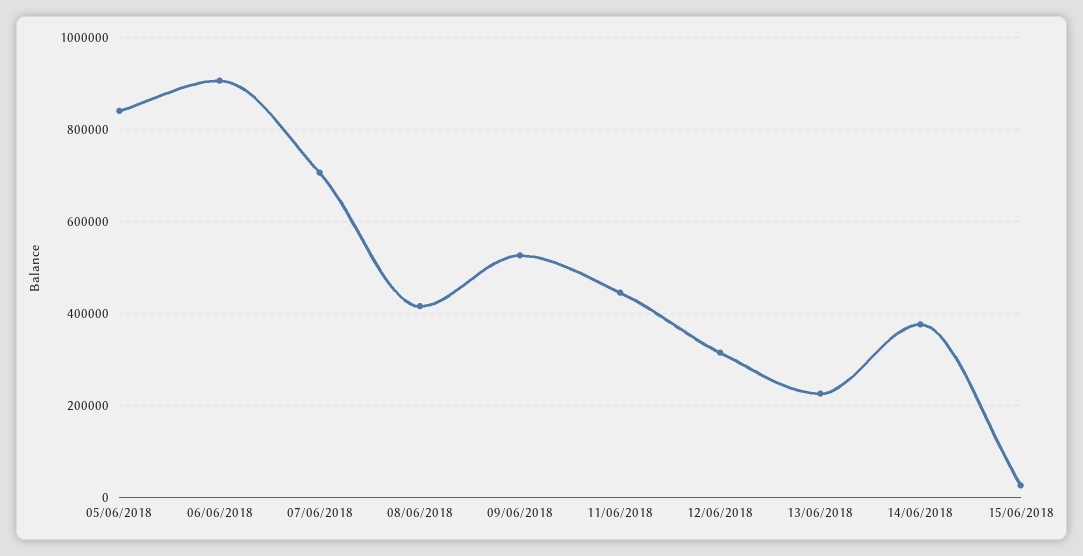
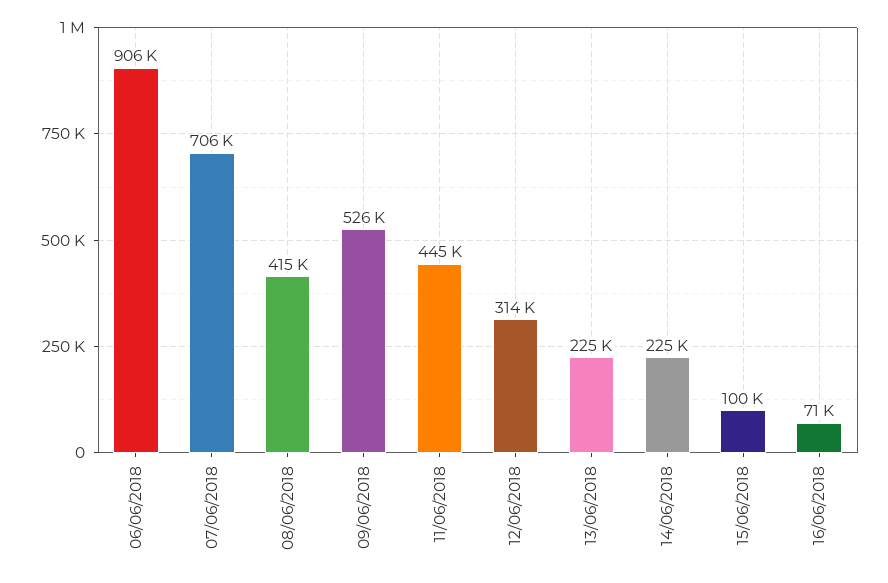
05/06/2018: 840000 -> none
14/06/2018: 380000 -> 225000
15/06/2018: 20000 -> 100000
16/06/2018: none -> 71000

